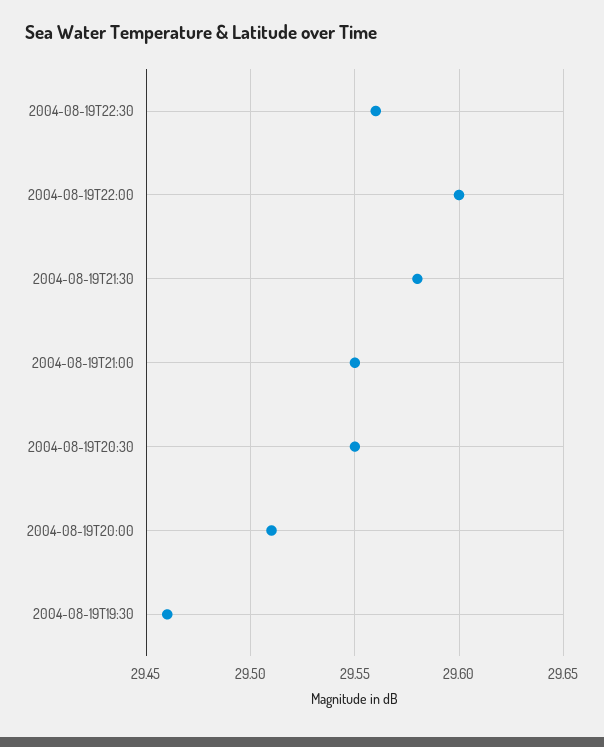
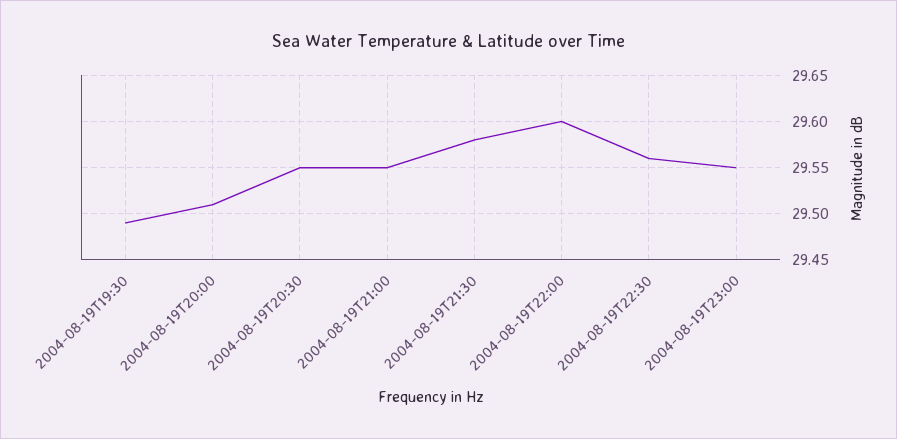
2004-08-19T19:30: 29.46 -> 29.49
2004-08-19T23:00: none -> 29.55

